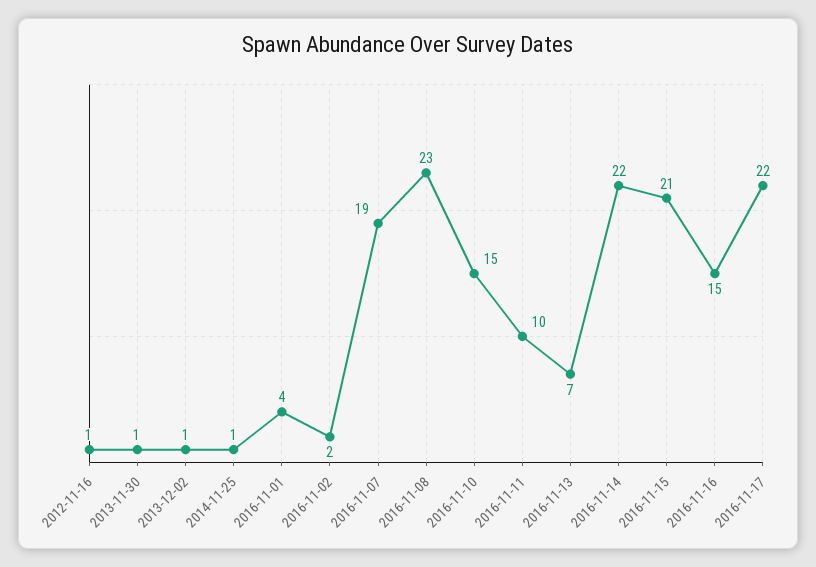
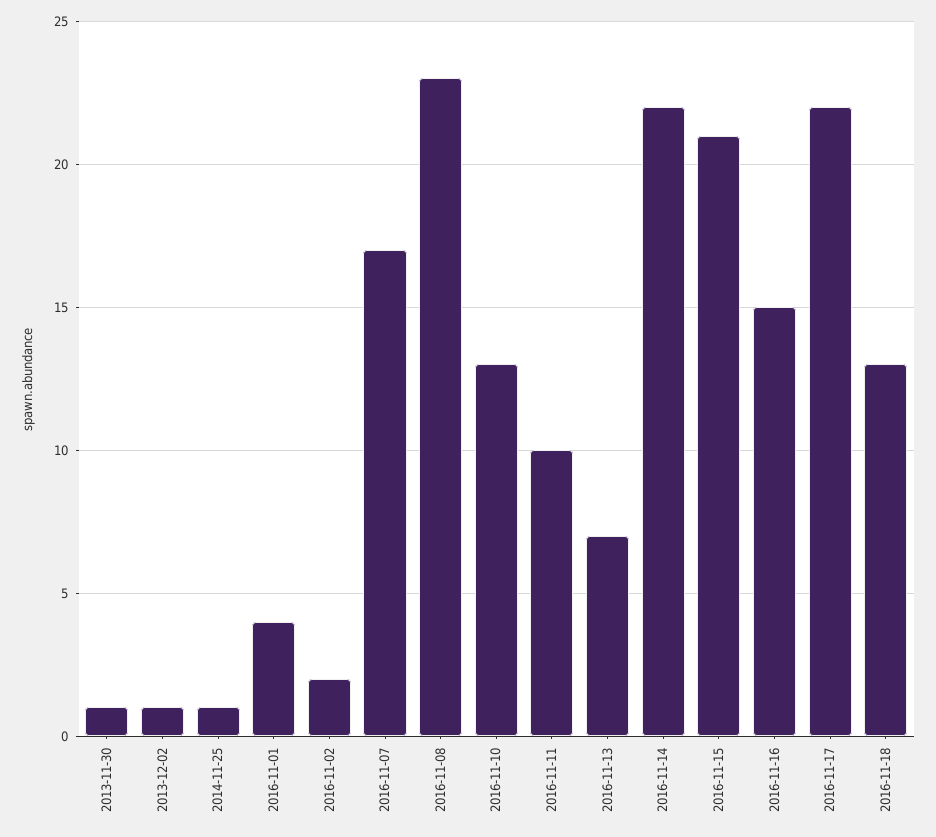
2012-11-16: 1 -> none
2016-11-07: 19 -> 17
2016-11-10: 15 -> 13
2016-11-18: none -> 13

